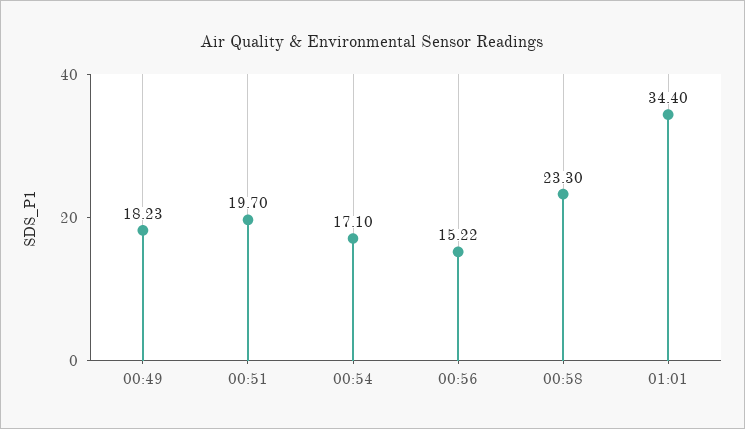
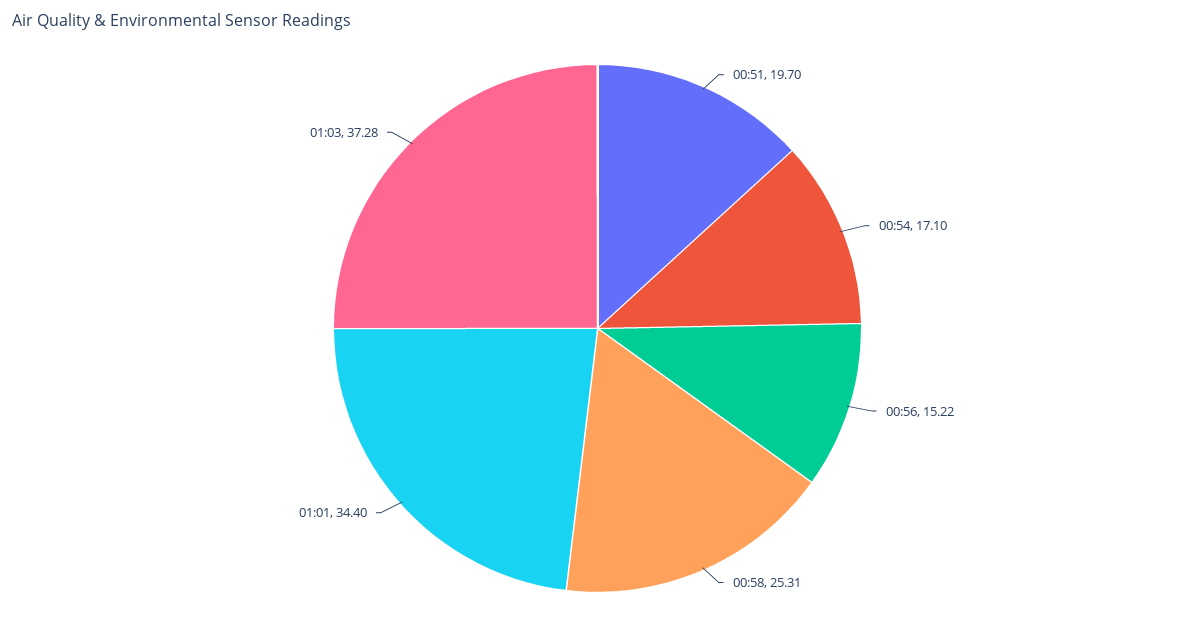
00:49: 18.23 -> none
00:58: 23.3 -> 25.31
01:03: none -> 37.28

